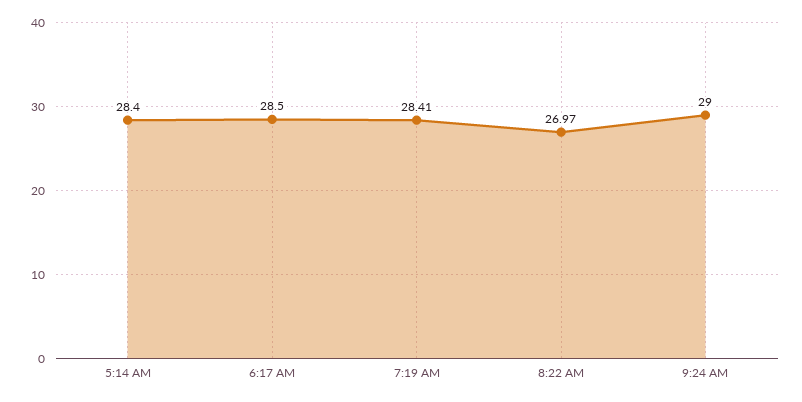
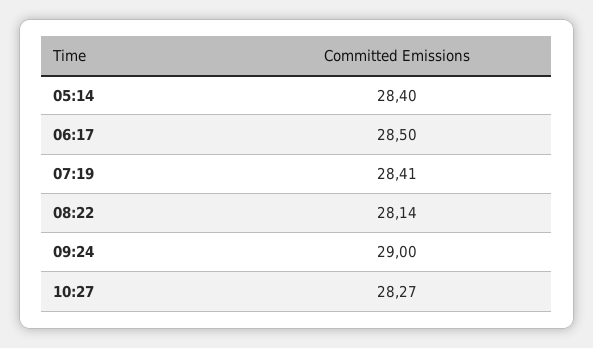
8:22 AM: 26.97 -> 28.14
10:27: none -> 28.27

